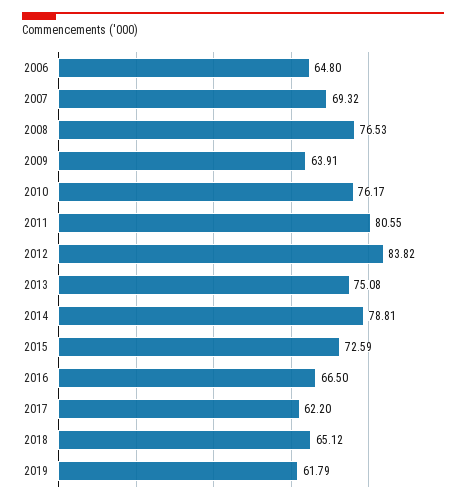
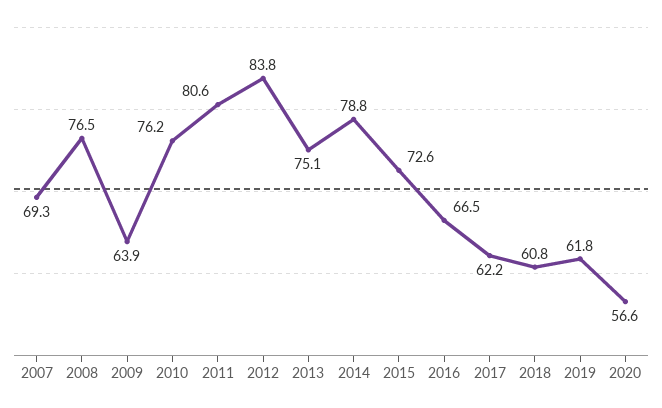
2006: 64.8 -> none
2018: 65.12 -> 60.8
2020: none -> 56.6

